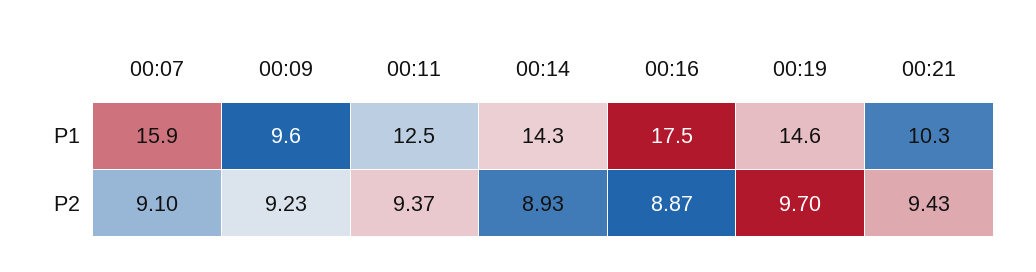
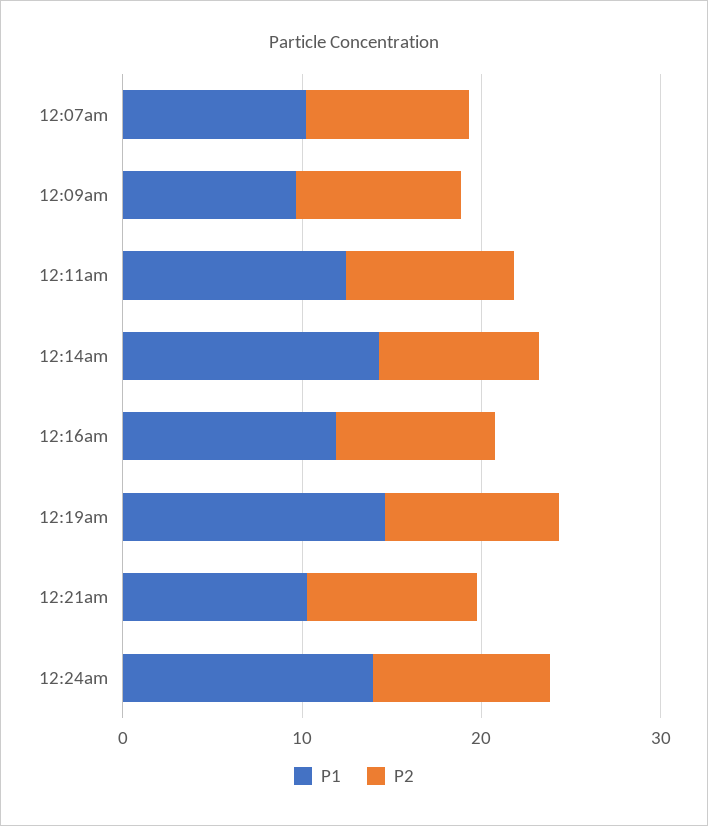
P1, 00:07: 15.9 -> 10
P1, 00:16: 17.5 -> 12
P1, 12:24am: none -> 14
P2, 12:24am: none -> 10

